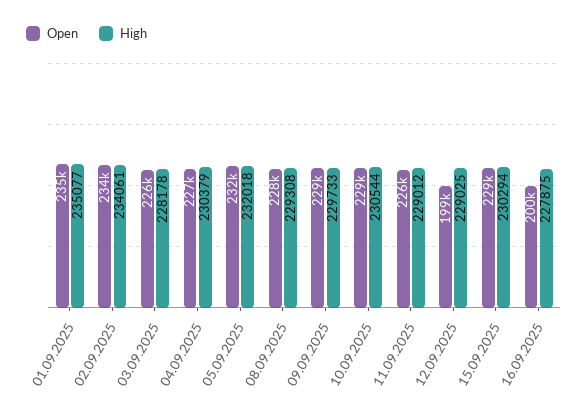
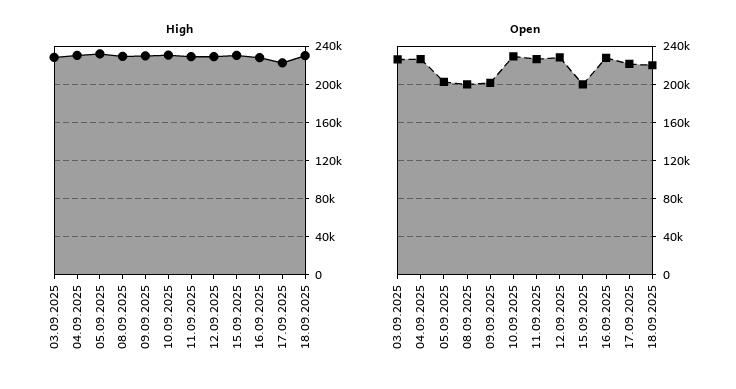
Open, 01.09.2025: 235000 -> none
High, 01.09.2025: 235077 -> none
Open, 02.09.2025: 234000 -> none
High, 02.09.2025: 234061 -> none
Open, 05.09.2025: 232000 -> 200000
Open, 08.09.2025: 228000 -> 200000
Open, 09.09.2025: 229000 -> 200000
Open, 12.09.2025: 199000 -> 230000
Open, 15.09.2025: 229000 -> 200000
Open, 16.09.2025: 200000 -> 230000
High, 17.09.2025: none -> 220000
High, 18.09.2025: none -> 230000
Open, 17.09.2025: none -> 220000
Open, 18.09.2025: none -> 220000

